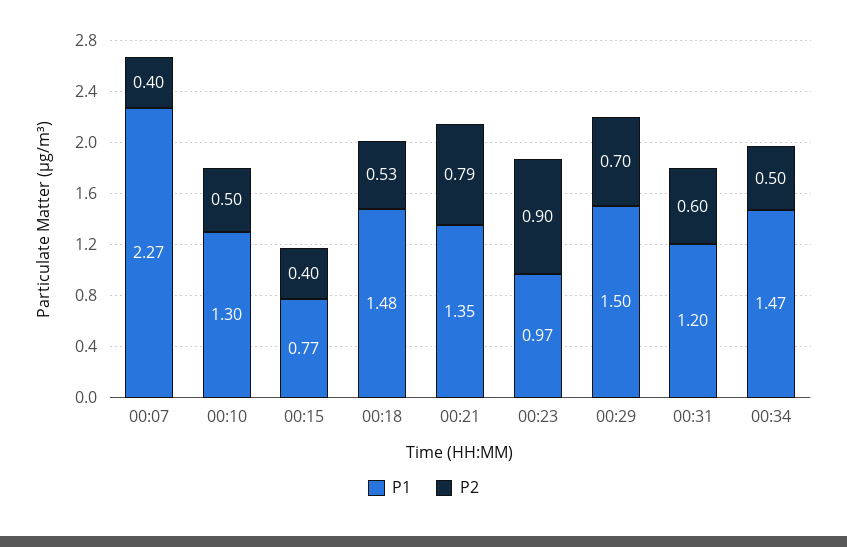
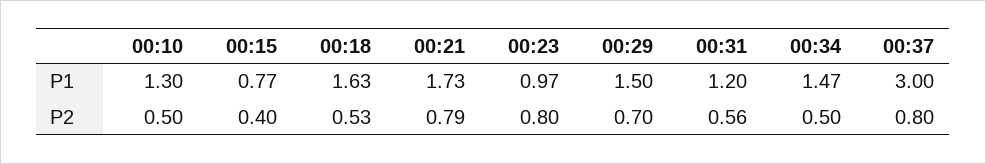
P1, 00:07: 2.27 -> none
P2, 00:07: 0.4 -> none
P1, 00:18: 1.48 -> 1.63
P1, 00:21: 1.35 -> 1.73
P2, 00:23: 0.9 -> 0.8
P2, 00:31: 0.6 -> 0.56
P1, 00:37: none -> 3
P2, 00:37: none -> 0.8

